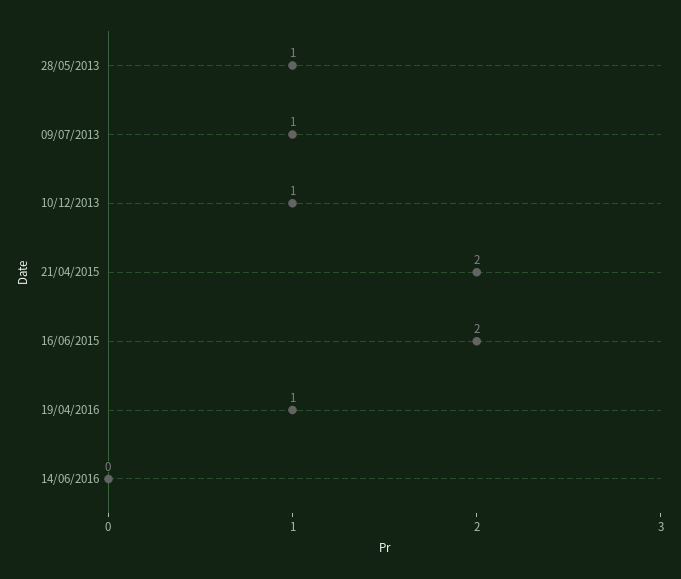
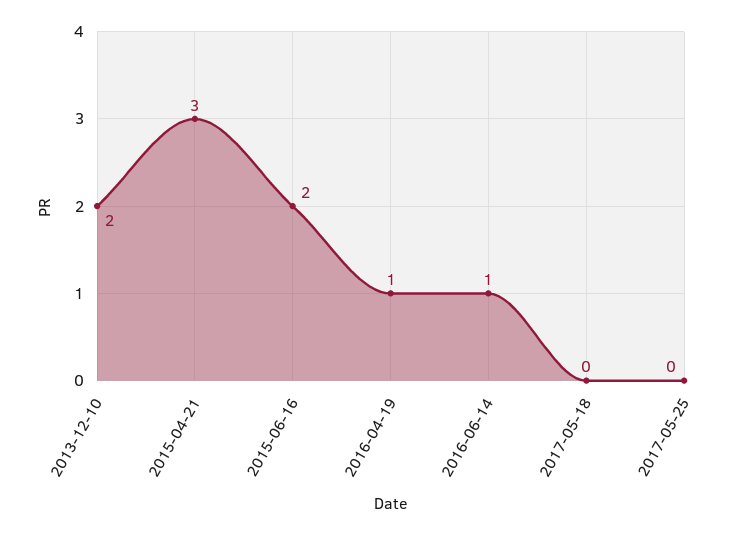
28/05/2013: 1 -> none
09/07/2013: 1 -> none
10/12/2013: 1 -> 2
21/04/2015: 2 -> 3
14/06/2016: 0 -> 1
2017-05-18: none -> 0
2017-05-25: none -> 0

